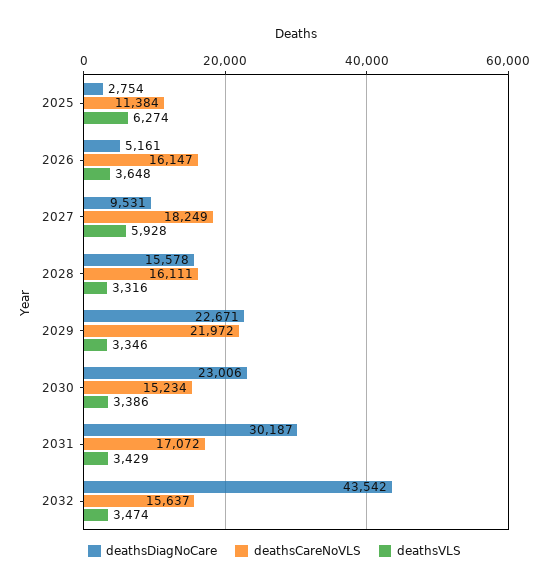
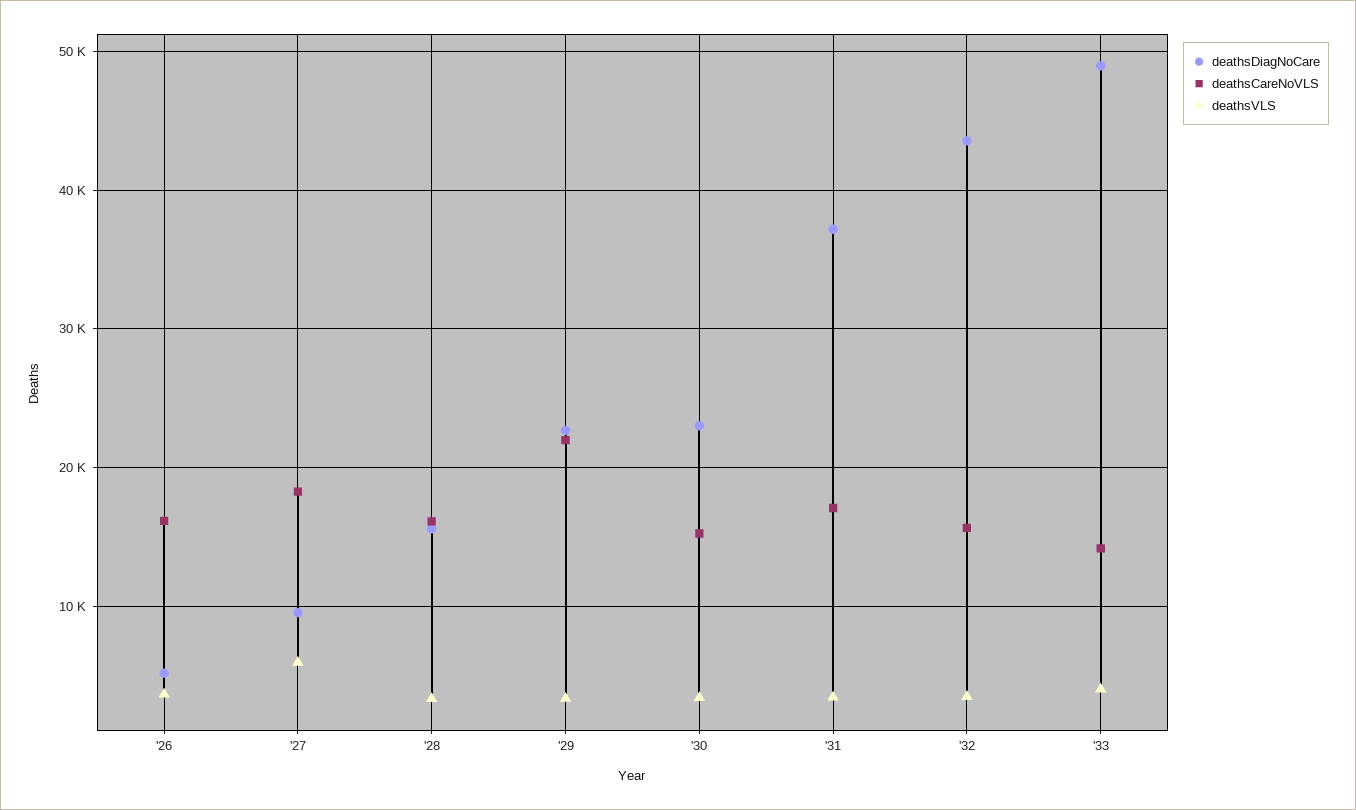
deathsDiagNoCare, 2025: 2754 -> none
deathsCareNoVLS, 2025: 11384 -> none
deathsVLS, 2025: 6274 -> none
deathsDiagNoCare, 2031: 30187 -> 37000
deathsDiagNoCare, '33: none -> 49000
deathsCareNoVLS, '33: none -> 14000
deathsVLS, '33: none -> 4000

